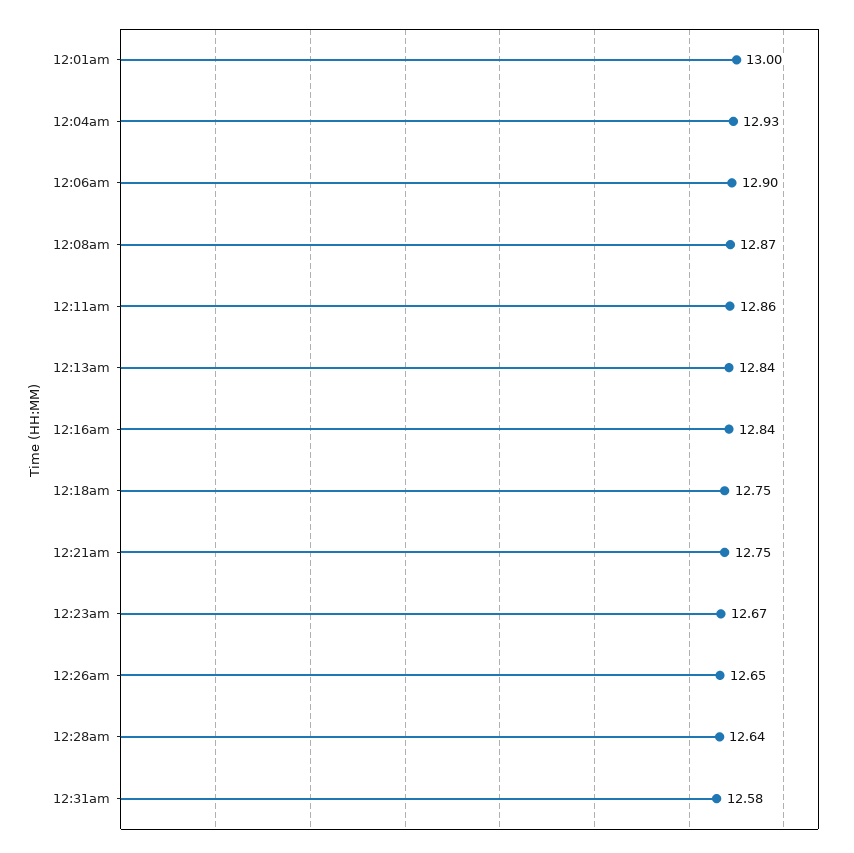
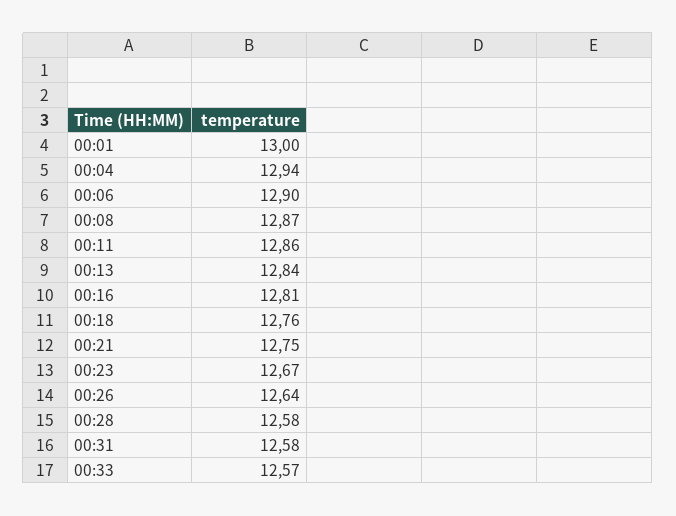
12:04am: 12.93 -> 12.94
12:16am: 12.84 -> 12.81
12:18am: 12.75 -> 12.76
12:26am: 12.65 -> 12.64
12:28am: 12.64 -> 12.58
00:33: none -> 12.57

